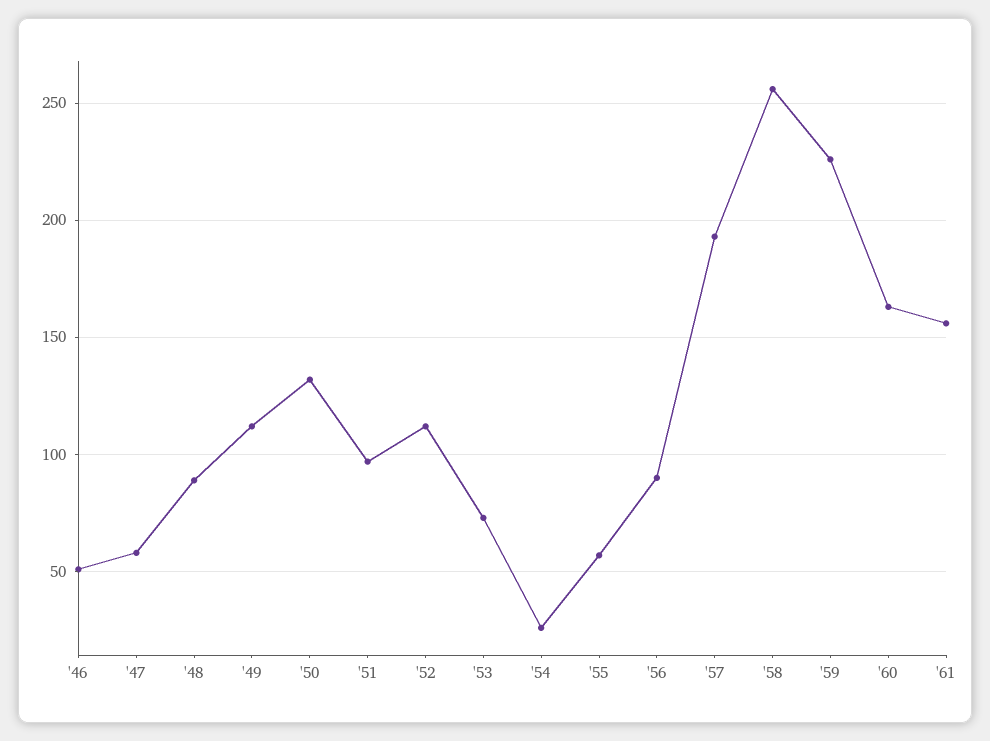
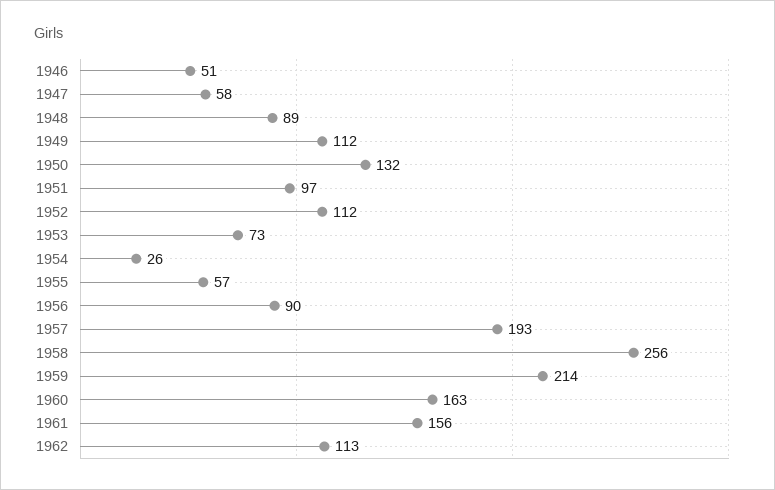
'59: 225 -> 214
1962: none -> 113

